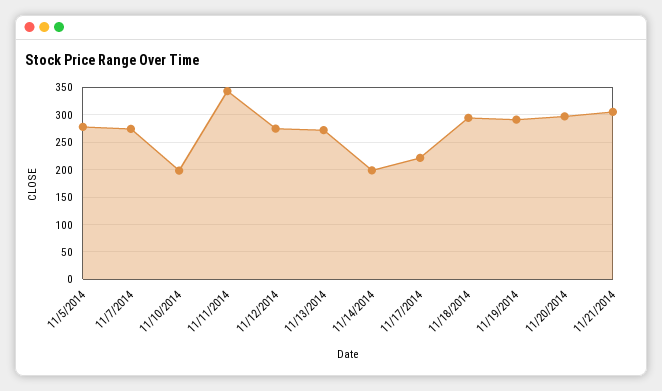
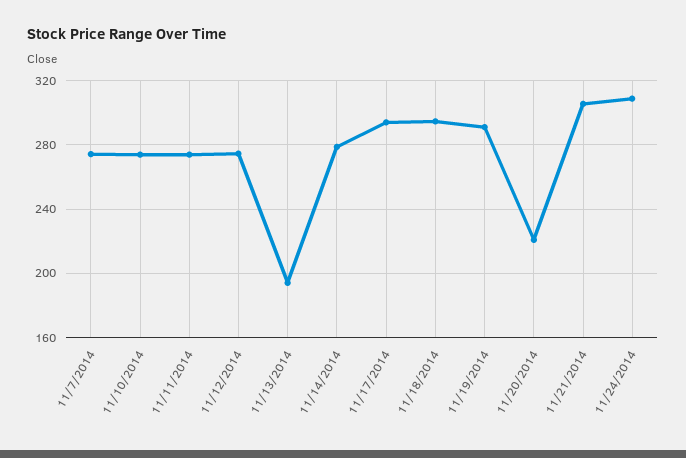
11/5/2014: 275 -> none
11/10/2014: 200 -> 275
11/11/2014: 350 -> 275
11/13/2014: 275 -> 195
11/14/2014: 200 -> 280
11/17/2014: 225 -> 295
11/20/2014: 300 -> 220
11/24/2014: none -> 310

